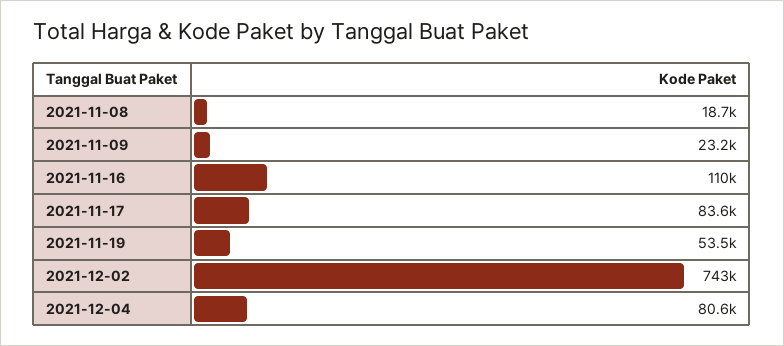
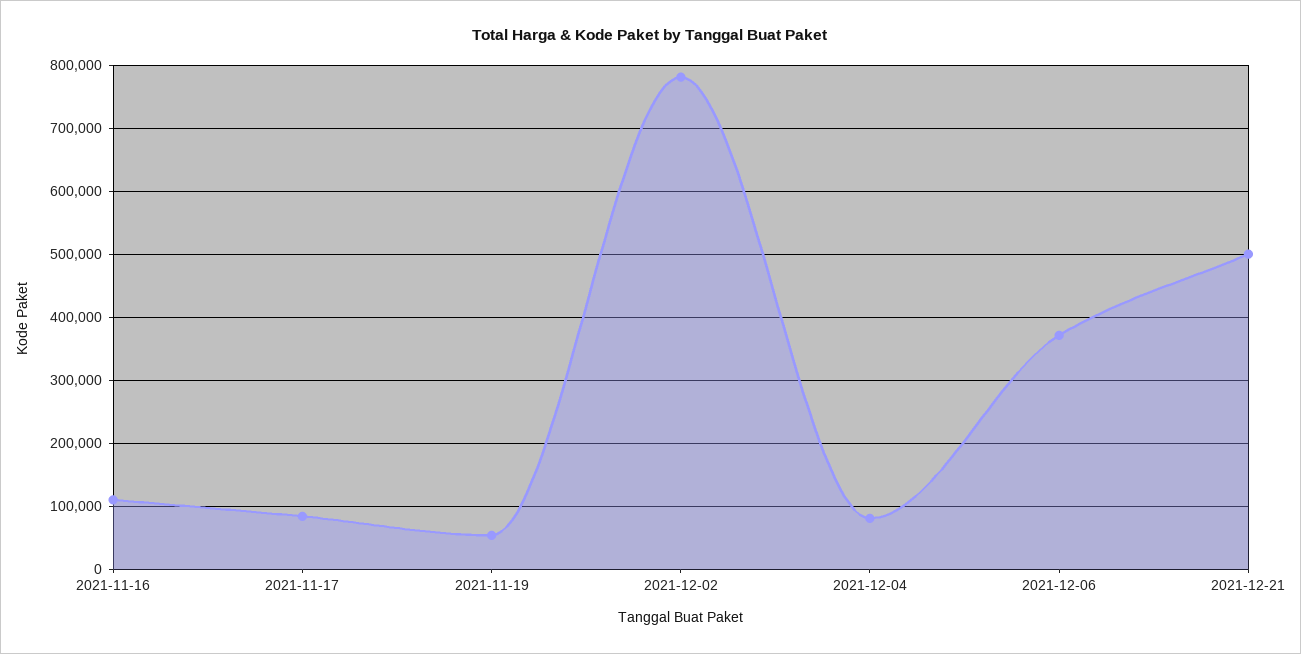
2021-11-08: 18700 -> none
2021-11-09: 23200 -> none
2021-12-02: 743000 -> 780000
2021-12-06: none -> 370000
2021-12-21: none -> 500000

